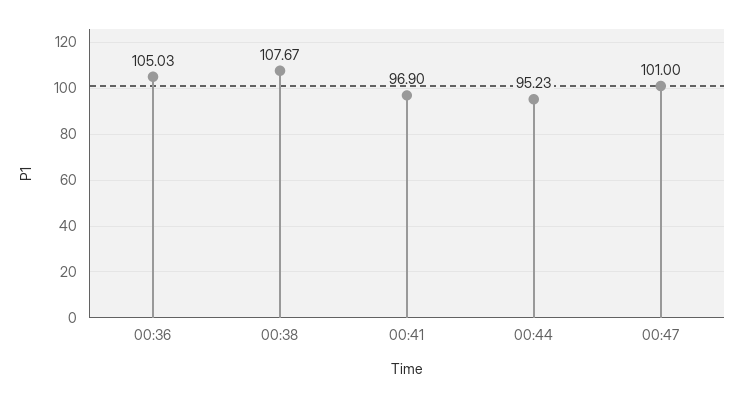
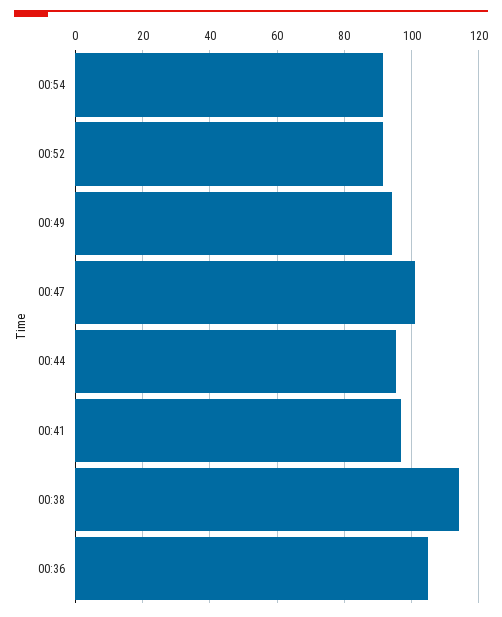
00:38: 107.67 -> 114
00:54: none -> 92
00:52: none -> 92
00:49: none -> 94

